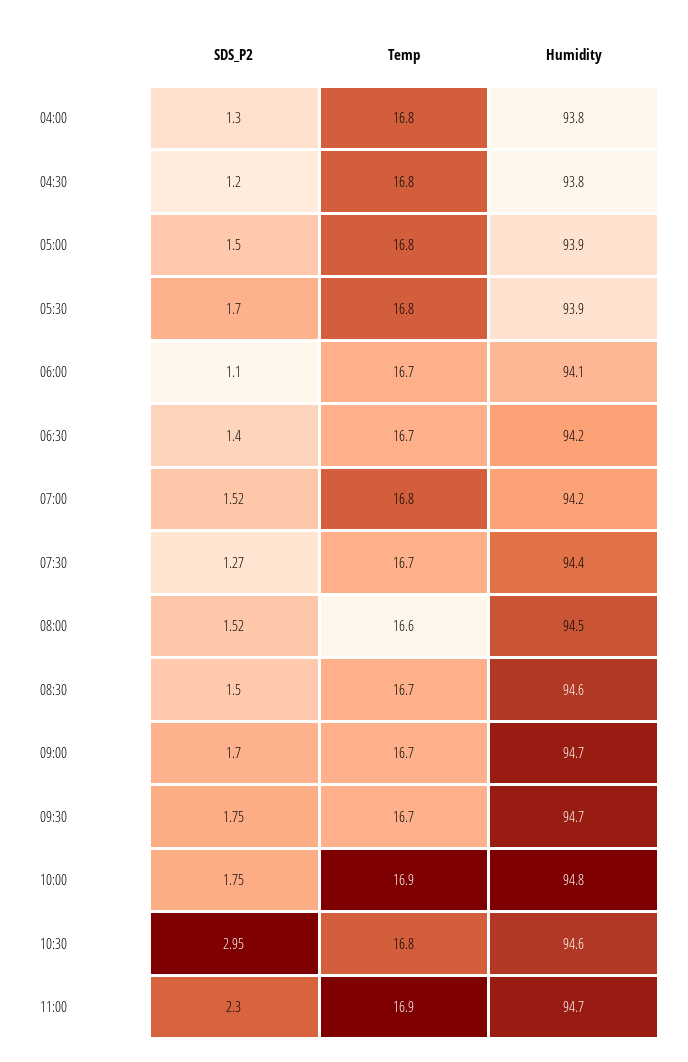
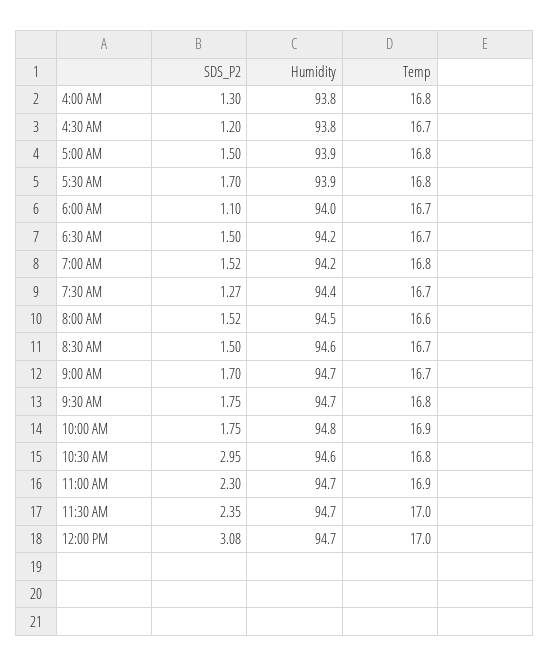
Temp, 04:30: 16.8 -> 16.7
Humidity, 06:00: 94.1 -> 94
SDS_P2, 06:30: 1.4 -> 1.5
Temp, 09:30: 16.7 -> 16.8
SDS_P2, 11:30 AM: none -> 2.35
Humidity, 11:30 AM: none -> 94.7
Temp, 11:30 AM: none -> 17
SDS_P2, 12:00 PM: none -> 3.08
Humidity, 12:00 PM: none -> 94.7
Temp, 12:00 PM: none -> 17

